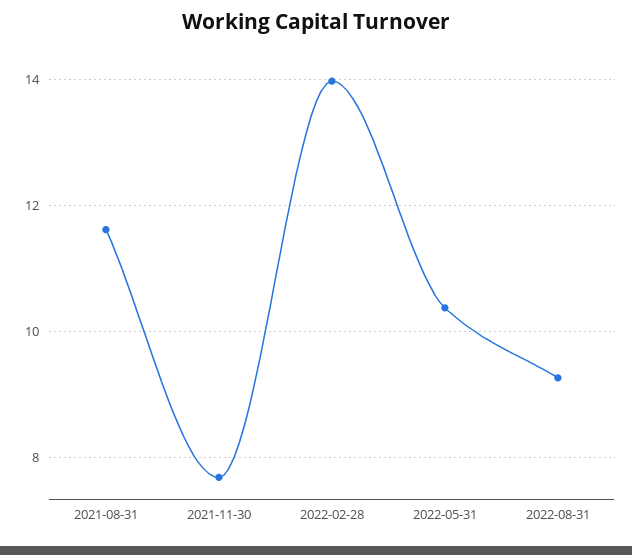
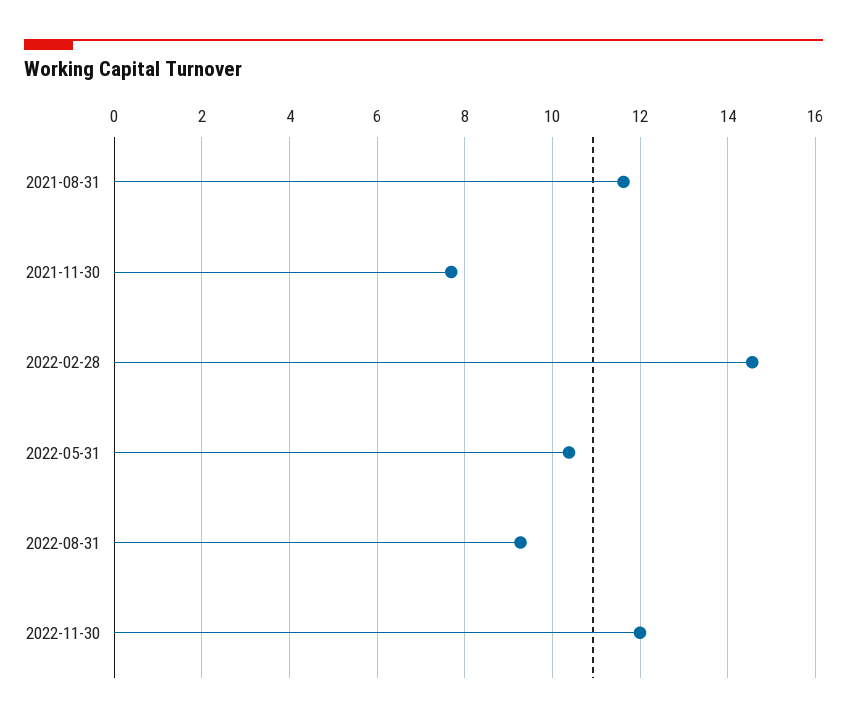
2022-02-28: 14 -> 14.6
2022-11-30: none -> 12

